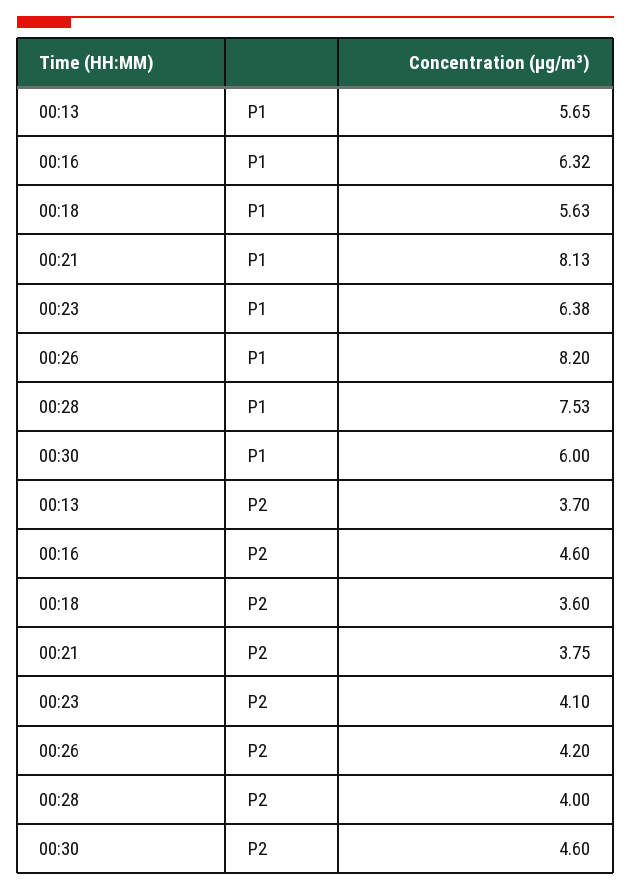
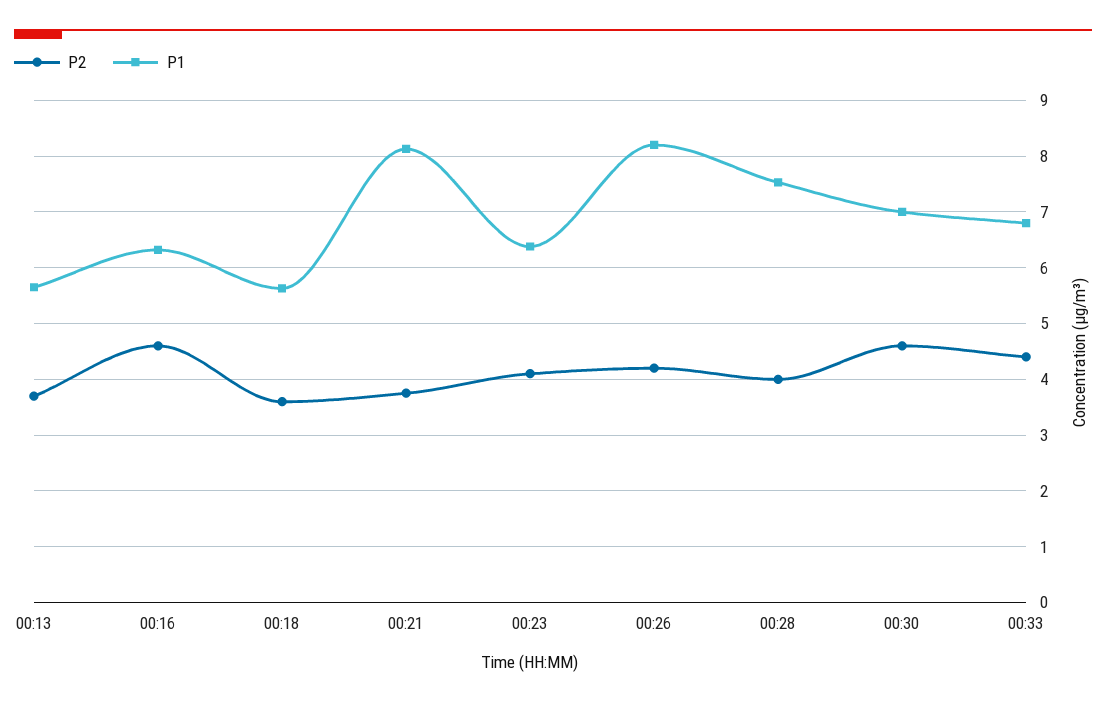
P1, 00:30: 6 -> 7
P2, 00:33: none -> 4.4
P1, 00:33: none -> 6.8

